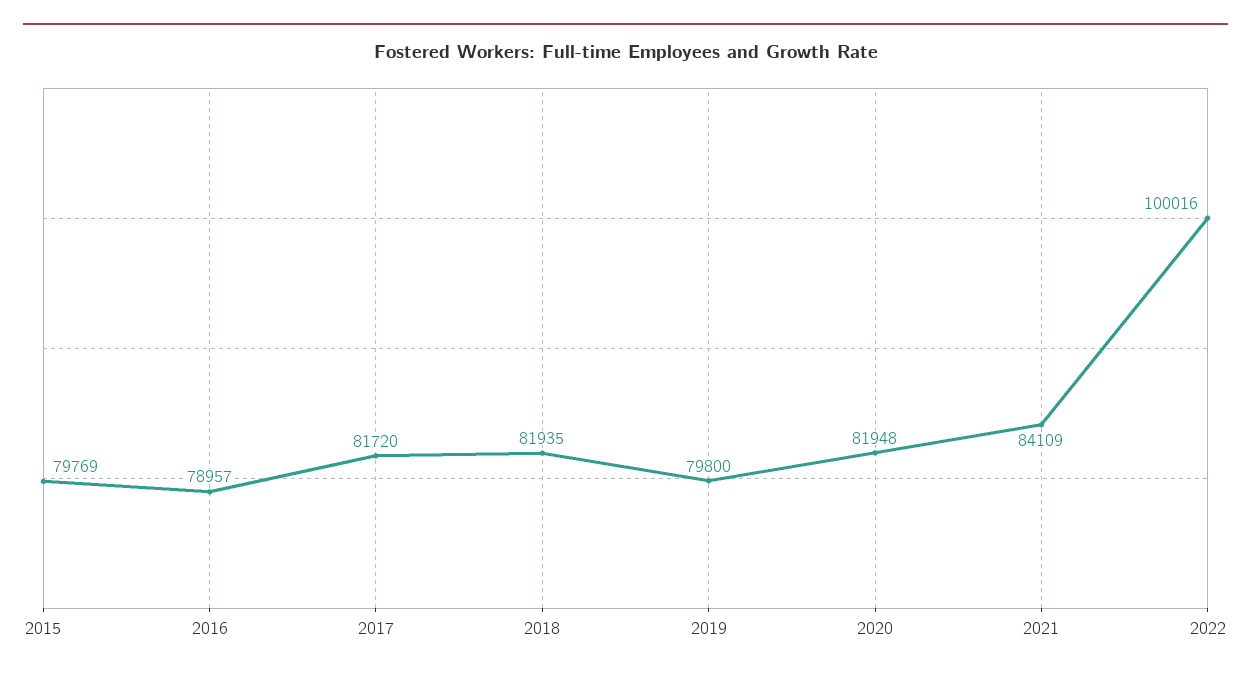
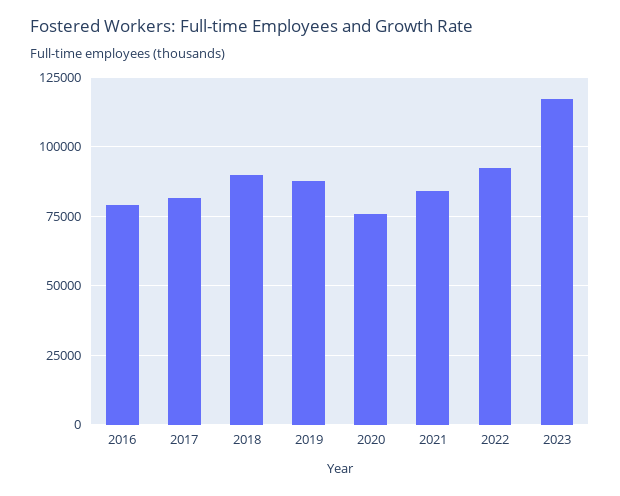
2015: 79769 -> none
2018: 81935 -> 90000
2019: 79800 -> 87500
2020: 81948 -> 75000
2022: 100016 -> 92500
2023: none -> 117500

